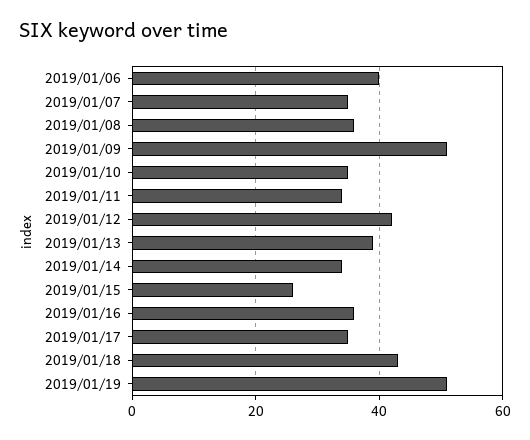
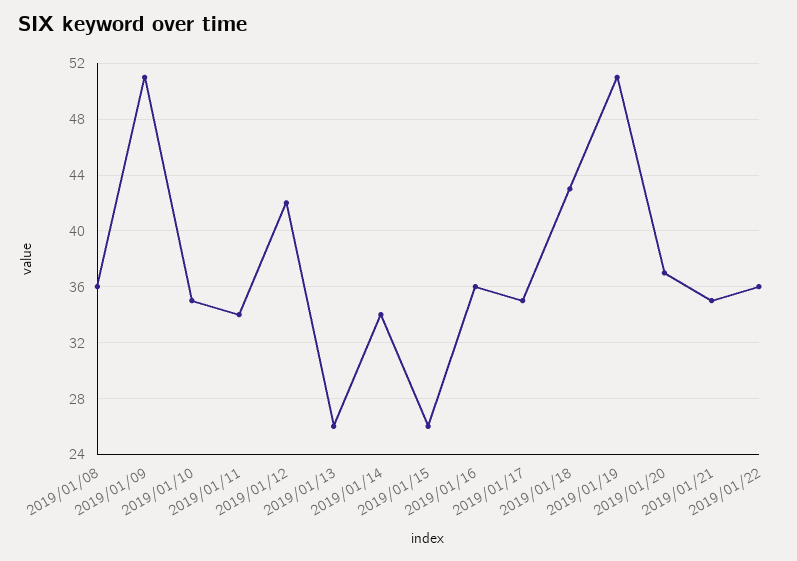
2019/01/06: 40 -> none
2019/01/07: 35 -> none
2019/01/13: 40 -> 26
2019/01/20: none -> 37
2019/01/21: none -> 35
2019/01/22: none -> 36

